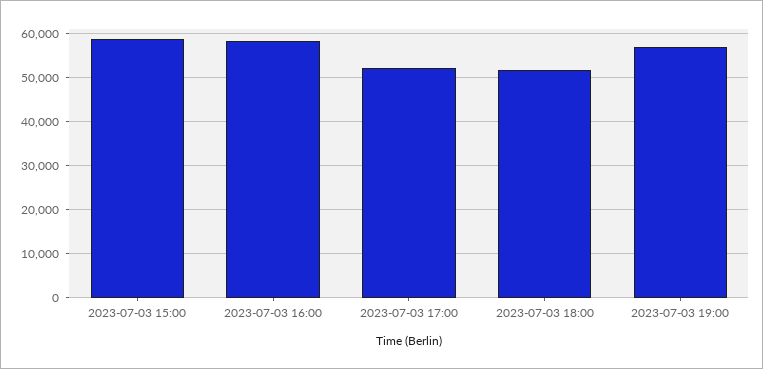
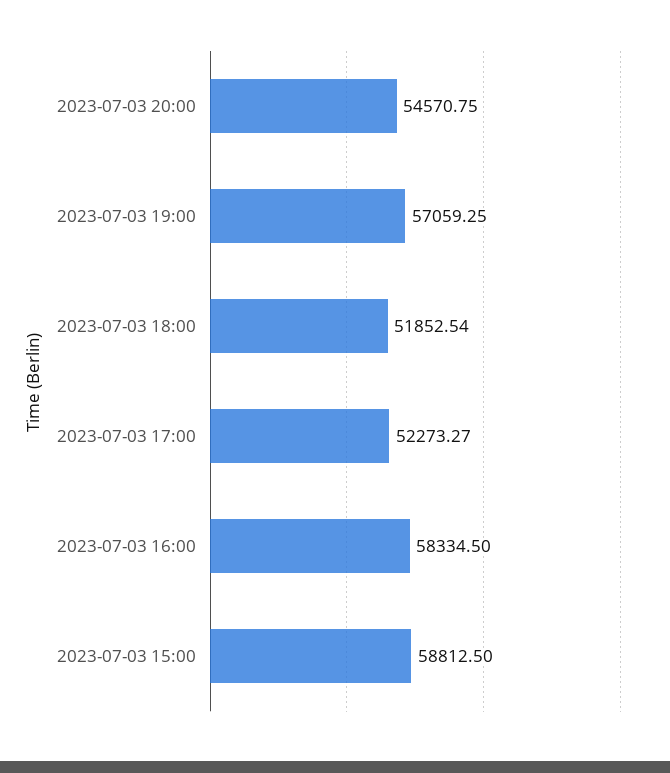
2023-07-03 20:00: none -> 54570.75

